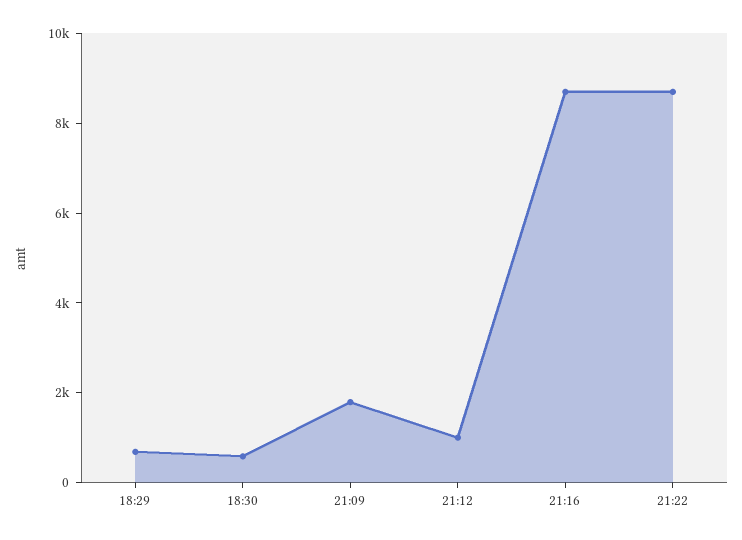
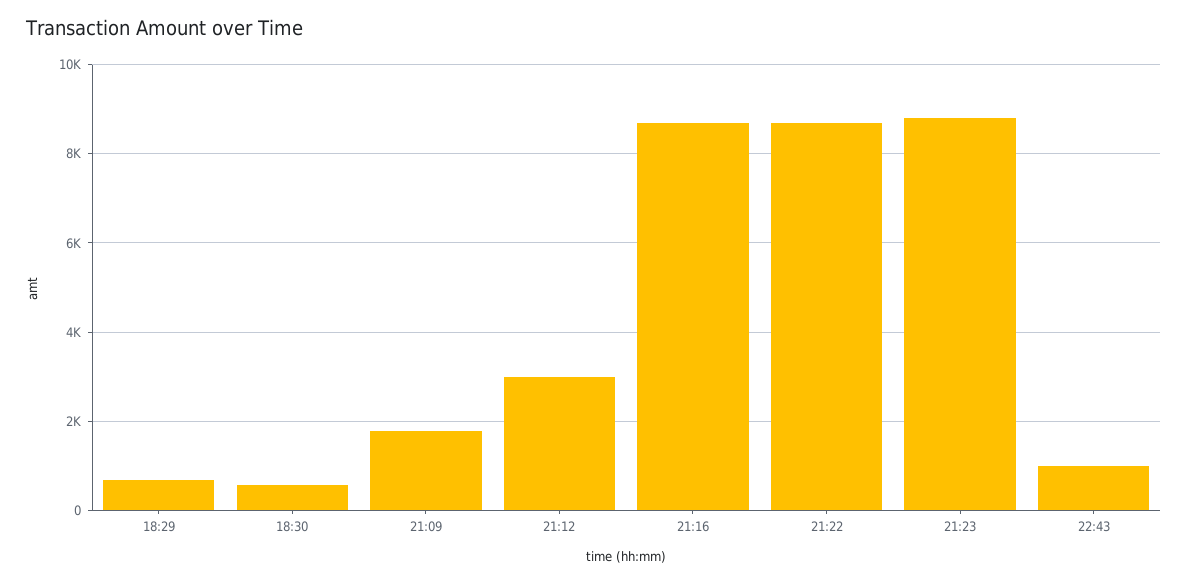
21:12: 1000 -> 3000
21:23: none -> 8800
22:43: none -> 1000

